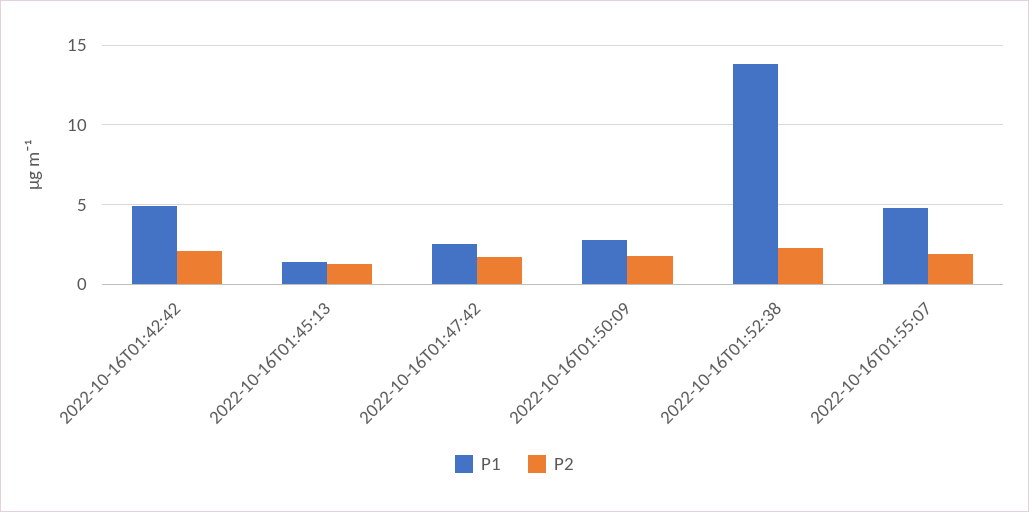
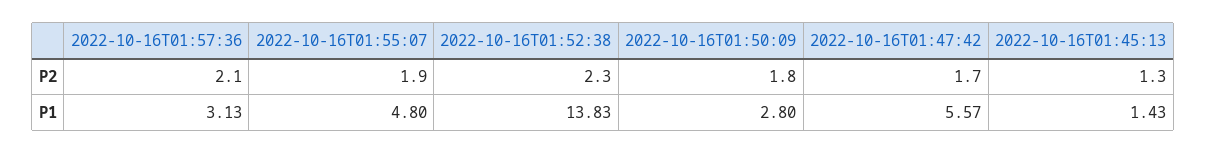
P1, 2022-10-16T01:42:42: 5 -> none
P2, 2022-10-16T01:42:42: 2 -> none
P1, 2022-10-16T01:47:42: 2.5 -> 5.57
P2, 2022-10-16T01:57:36: none -> 2.1
P1, 2022-10-16T01:57:36: none -> 3.13

